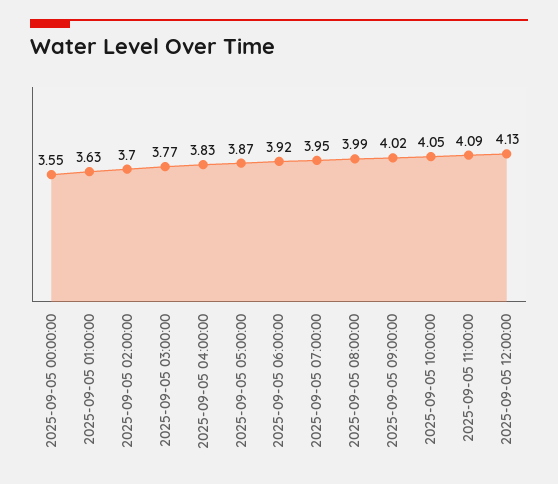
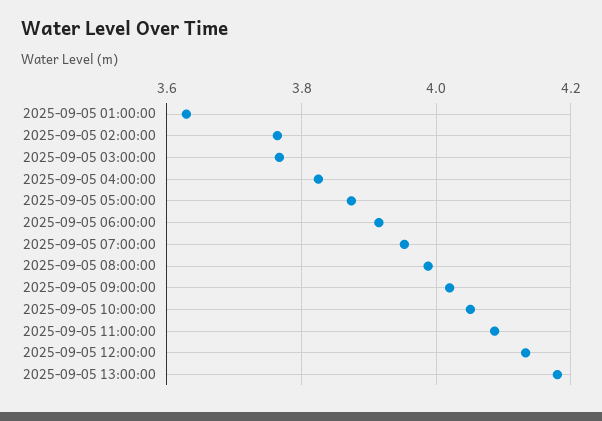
2025-09-05 00:00:00: 3.55 -> none
2025-09-05 02:00:00: 3.7 -> 3.76
2025-09-05 13:00:00: none -> 4.18

